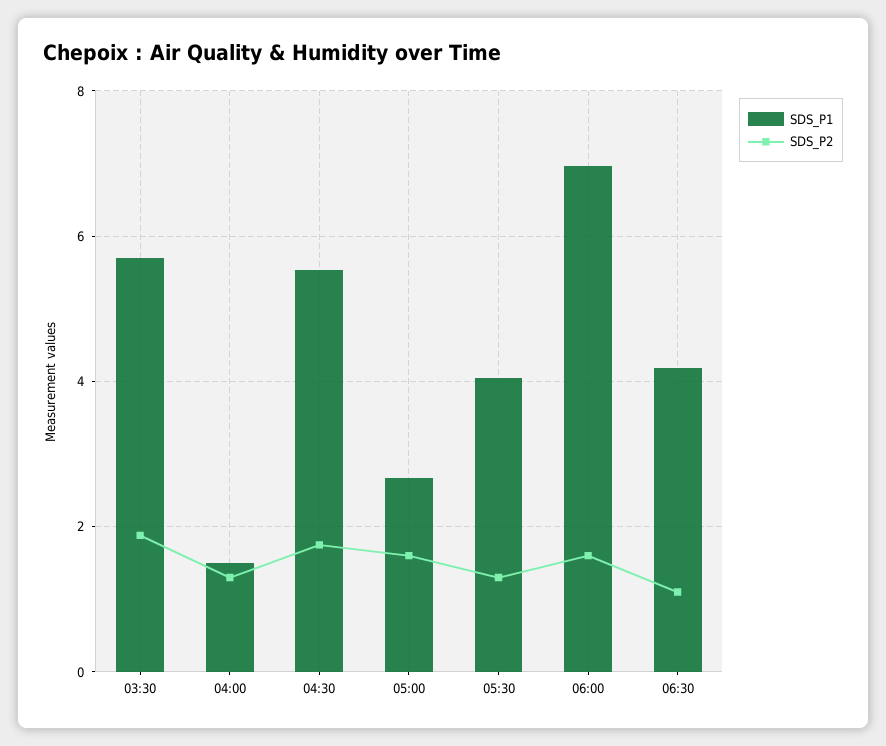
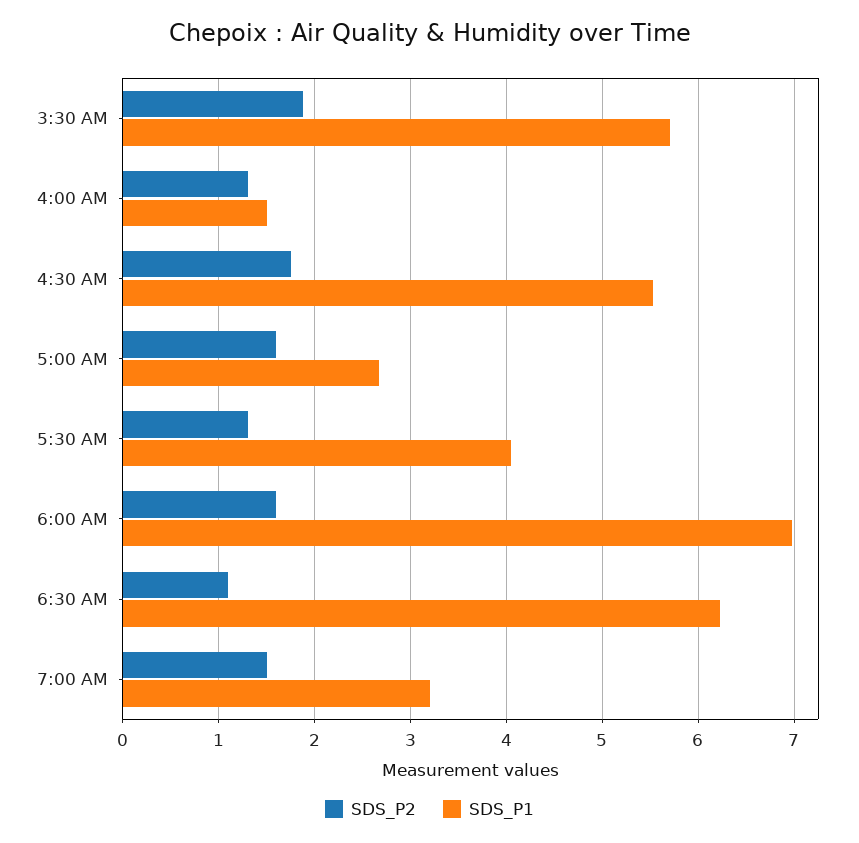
SDS_P1, 06:30: 4.2 -> 6.2
SDS_P2, 7:00 AM: none -> 1.5
SDS_P1, 7:00 AM: none -> 3.2

